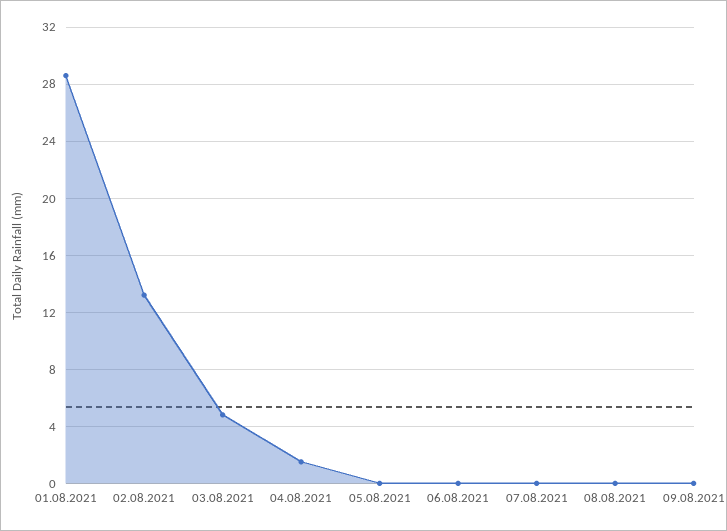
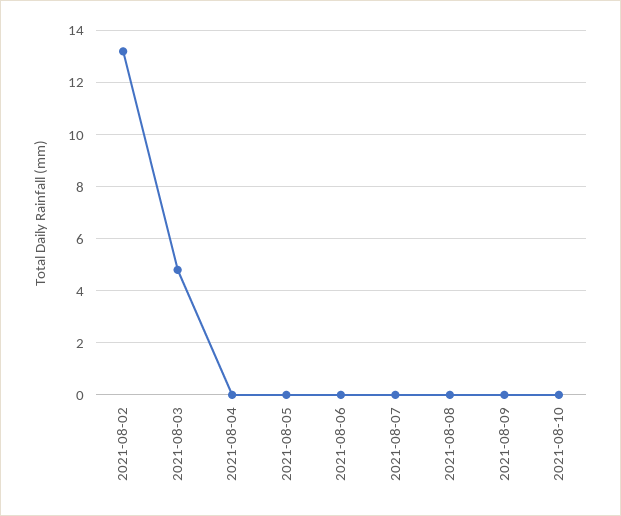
01.08.2021: 28.5 -> none
04.08.2021: 1.5 -> 0
2021-08-10: none -> 0

